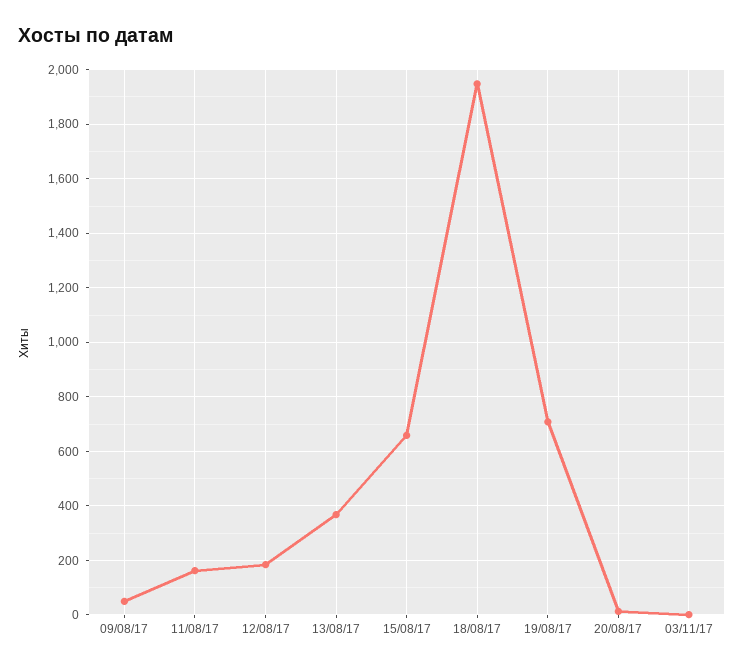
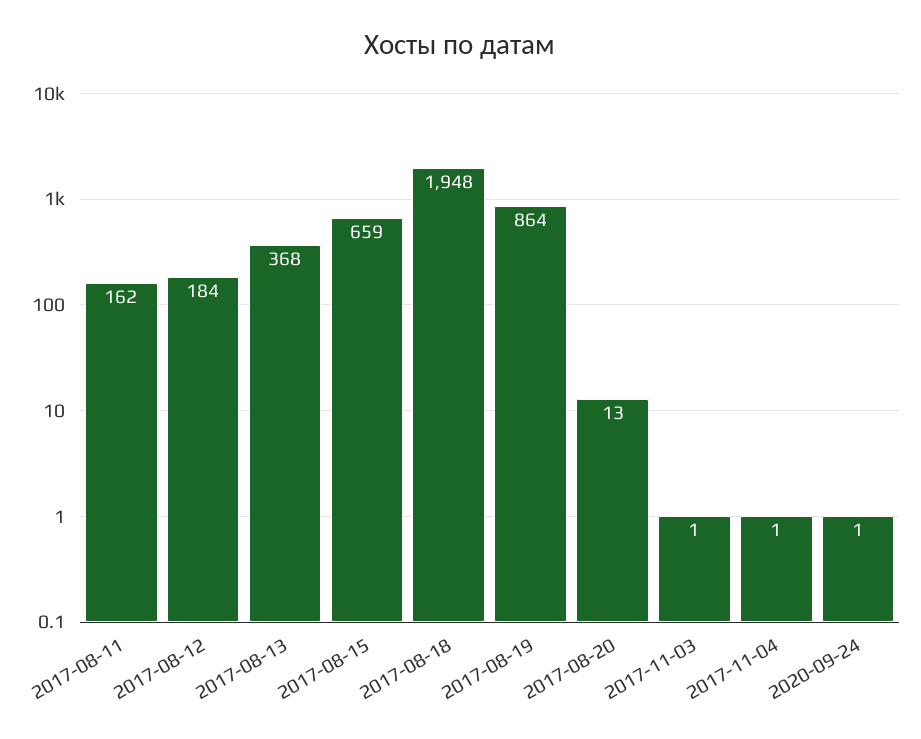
09/08/17: 50 -> none
19/08/17: 700 -> 864
2017-11-04: none -> 1
2020-09-24: none -> 1

